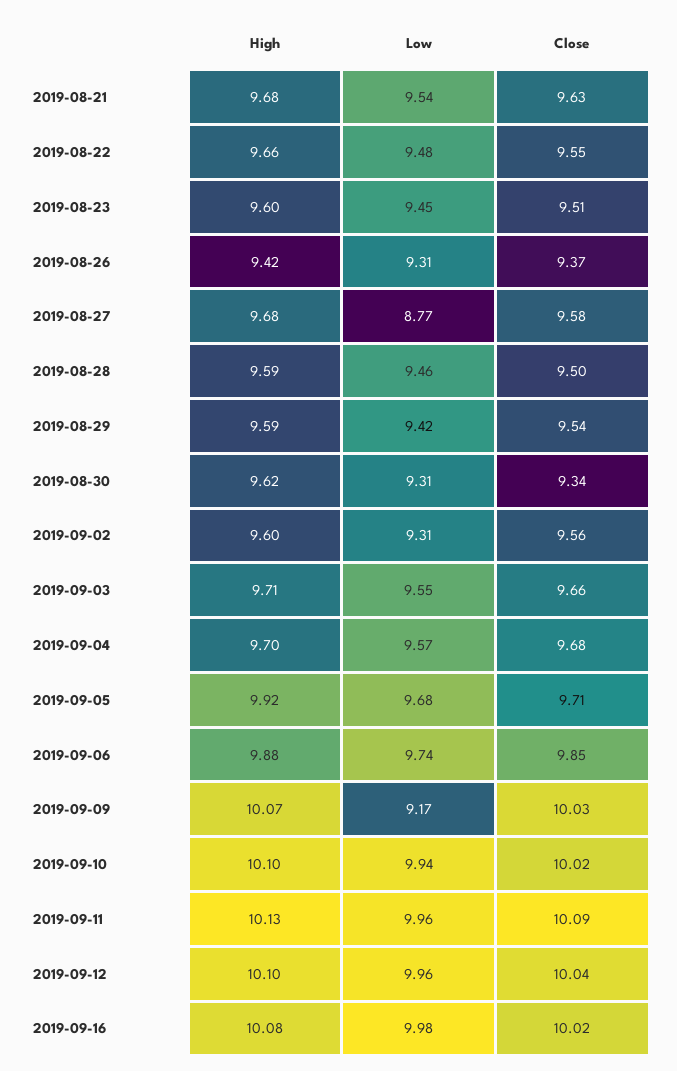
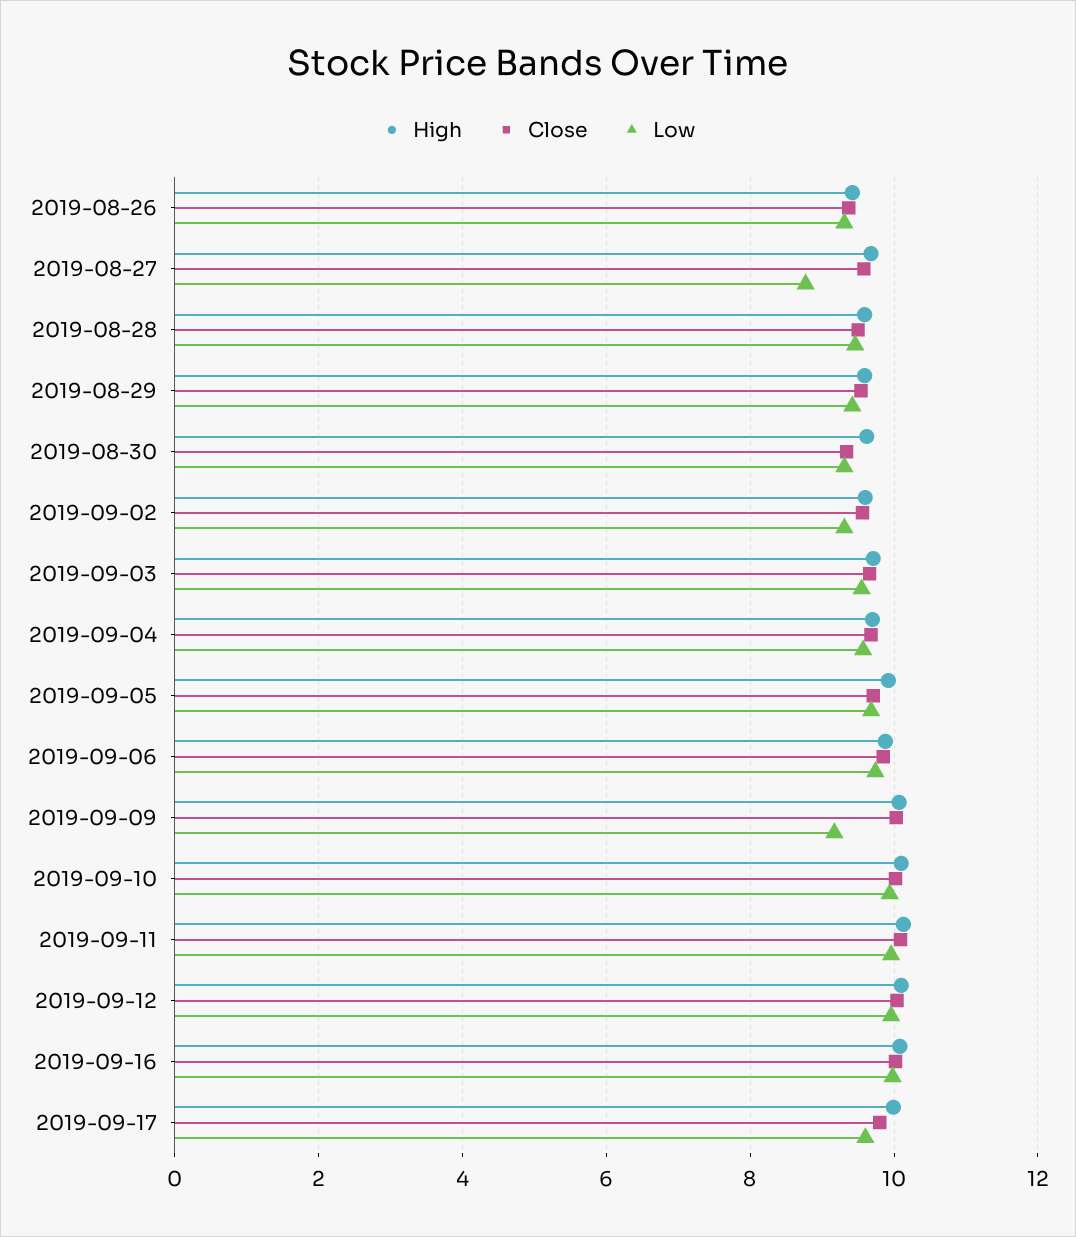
High, 2019-08-21: 9.68 -> none
Low, 2019-08-21: 9.54 -> none
Close, 2019-08-21: 9.63 -> none
High, 2019-08-22: 9.66 -> none
Low, 2019-08-22: 9.48 -> none
Close, 2019-08-22: 9.55 -> none
High, 2019-08-23: 9.6 -> none
Low, 2019-08-23: 9.45 -> none
Close, 2019-08-23: 9.51 -> none
High, 2019-09-17: none -> 10
Close, 2019-09-17: none -> 9.8
Low, 2019-09-17: none -> 9.6

